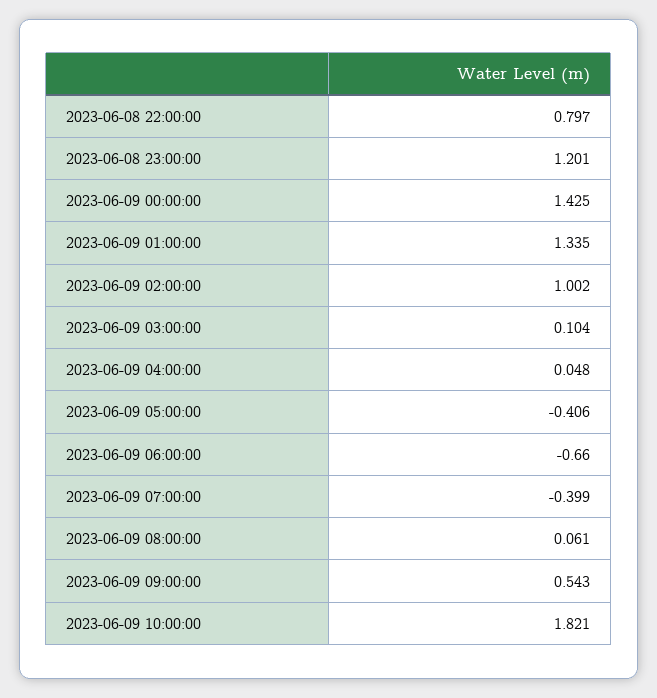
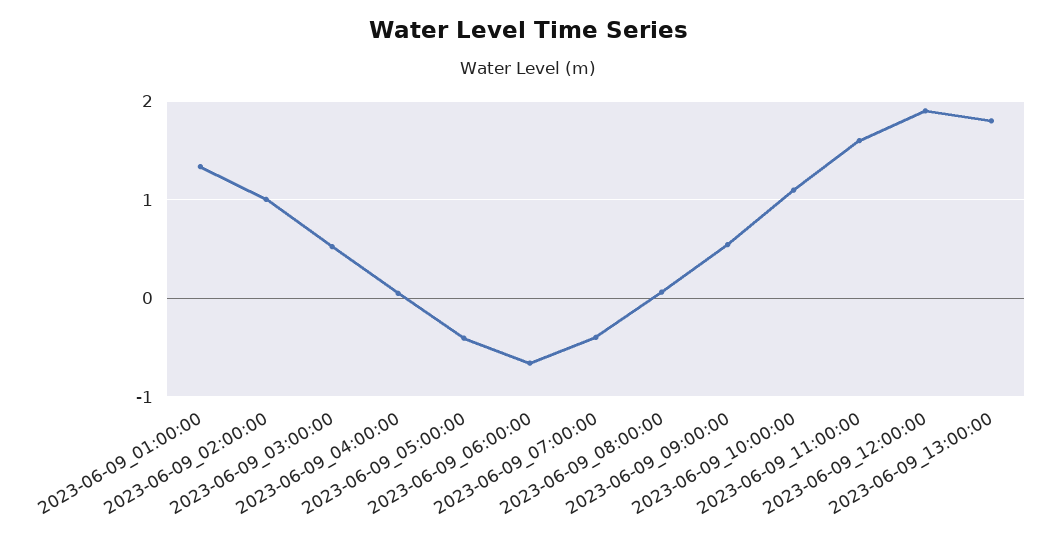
2023-06-08 22:00:00: 0.797 -> none
2023-06-08 23:00:00: 1.201 -> none
2023-06-09 00:00:00: 1.425 -> none
2023-06-09 03:00:00: 0.104 -> 0.5
2023-06-09 10:00:00: 1.821 -> 1.1
2023-06-09_11:00:00: none -> 1.6
2023-06-09_12:00:00: none -> 1.9
2023-06-09_13:00:00: none -> 1.8

